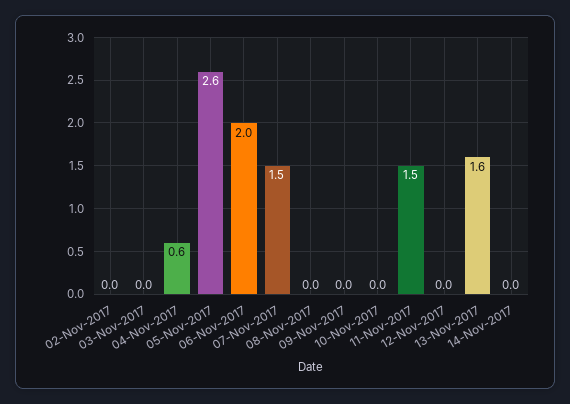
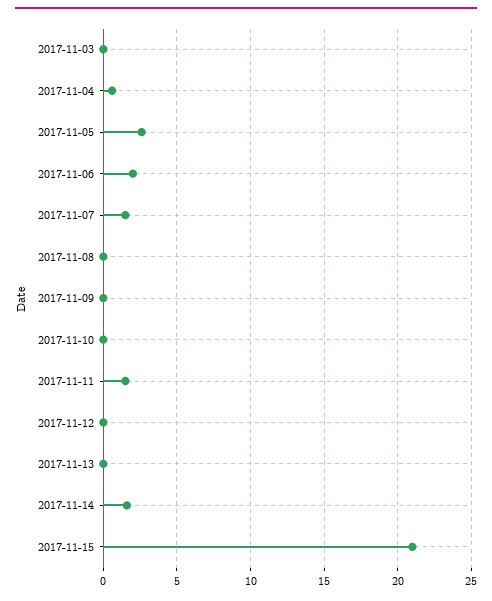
02-Nov-2017: 0 -> none
13-Nov-2017: 1.6 -> 0
14-Nov-2017: 0 -> 1.5
2017-11-15: none -> 21

